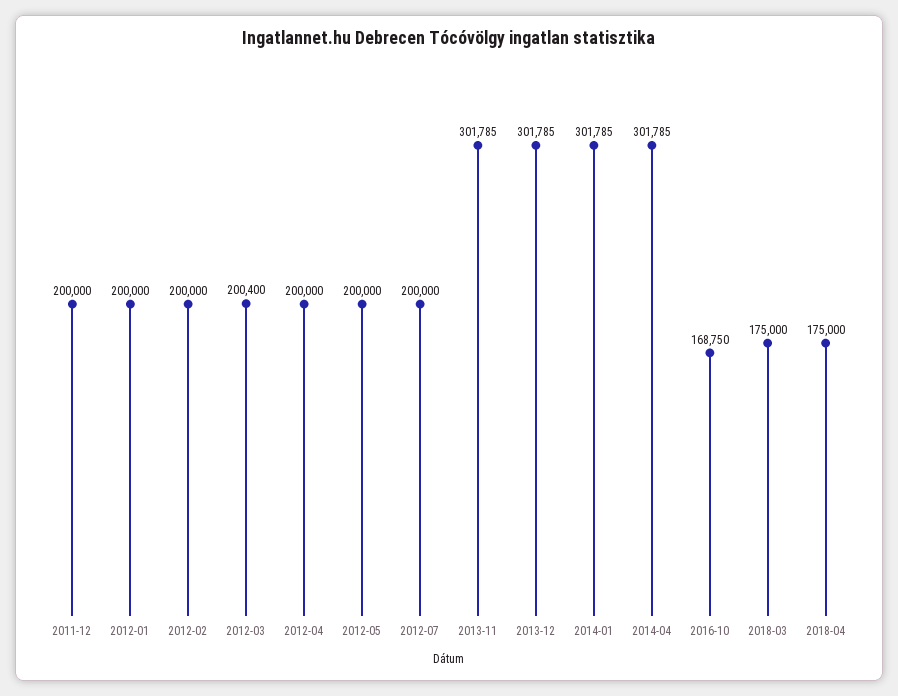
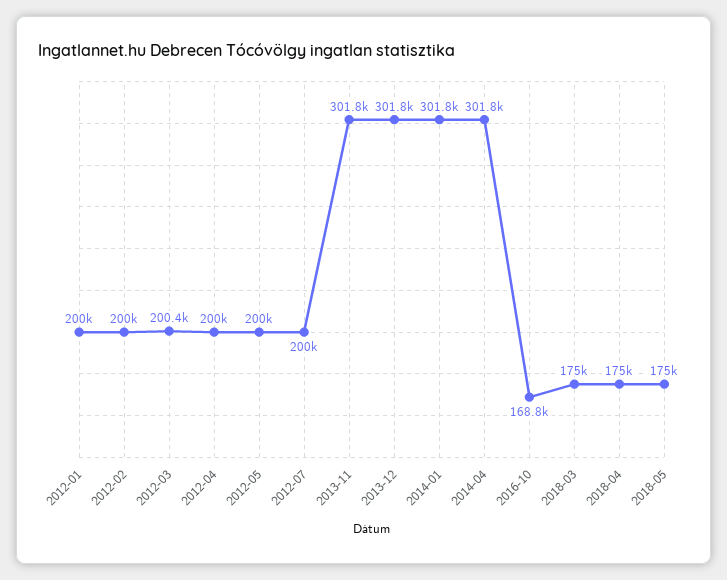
2011-12: 200000 -> none
2018-05: none -> 175000

